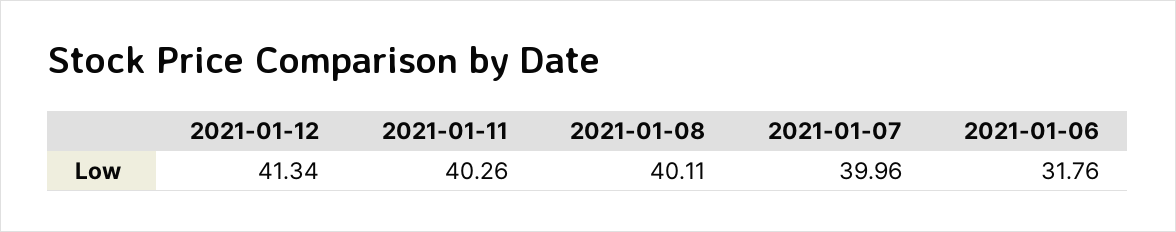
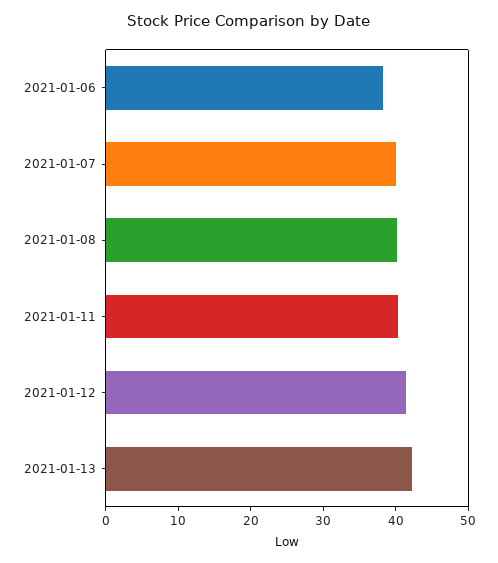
2021-01-06: 31.76 -> 38
2021-01-13: none -> 42

